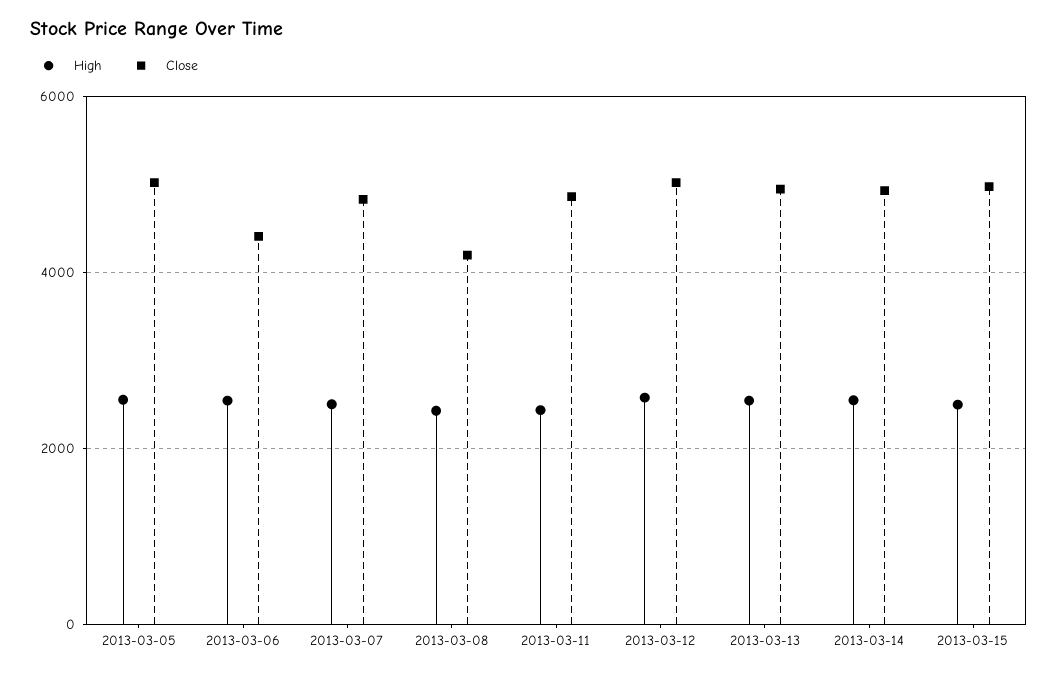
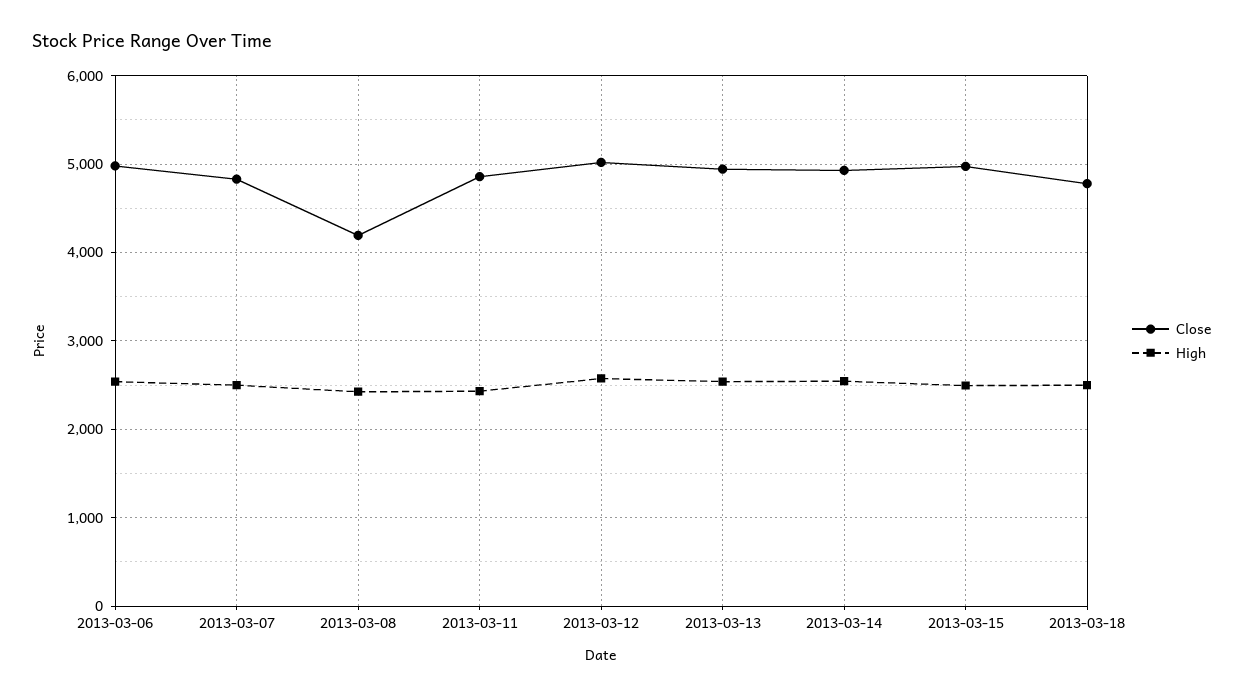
High, 2013-03-05: 2600 -> none
Close, 2013-03-05: 5000 -> none
Close, 2013-03-06: 4400 -> 5000
Close, 2013-03-18: none -> 4800
High, 2013-03-18: none -> 2500

